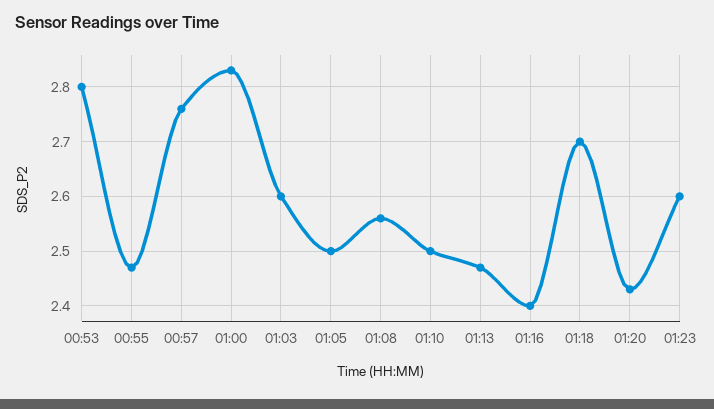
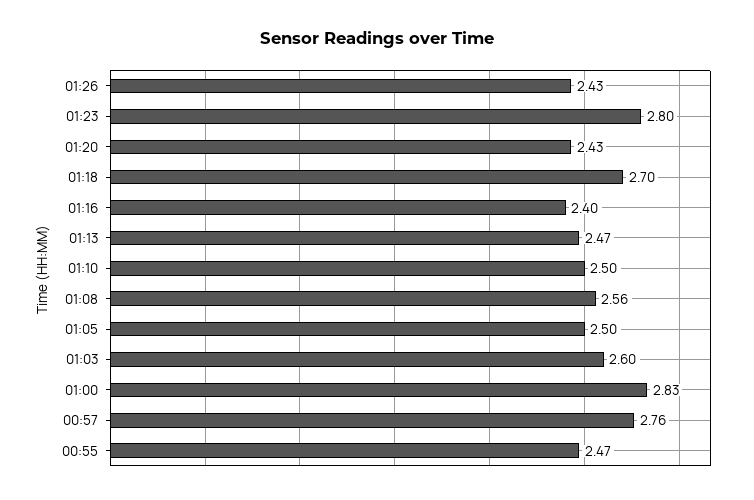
00:53: 2.8 -> none
01:23: 2.6 -> 2.8
01:26: none -> 2.43

